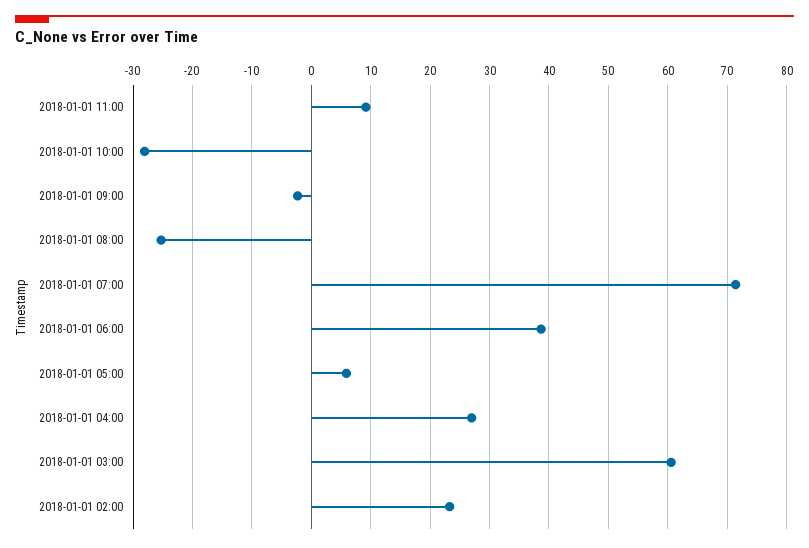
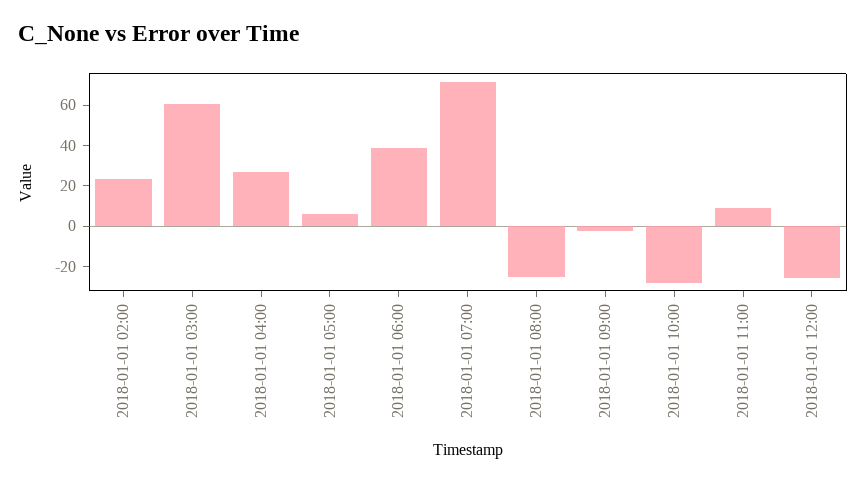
2018-01-01 12:00: none -> -25

